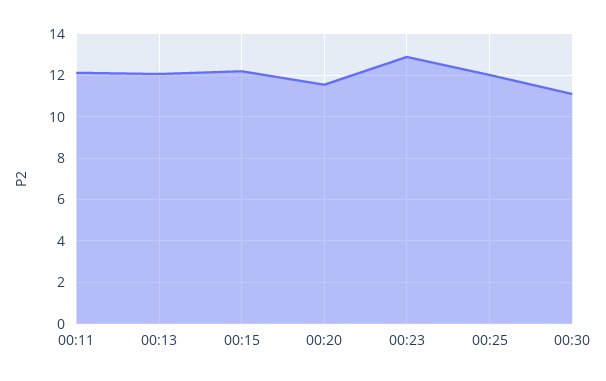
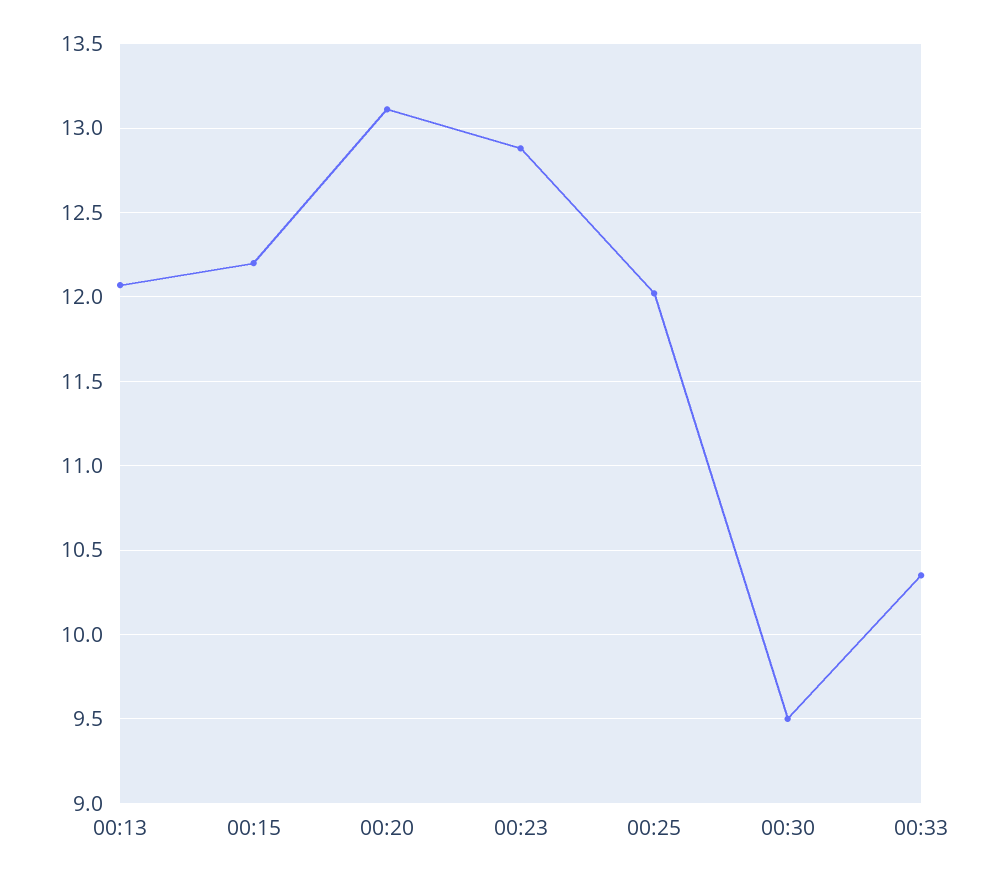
00:11: 12 -> none
00:20: 11.5 -> 13.1
00:30: 11 -> 9.5
00:33: none -> 10.35

